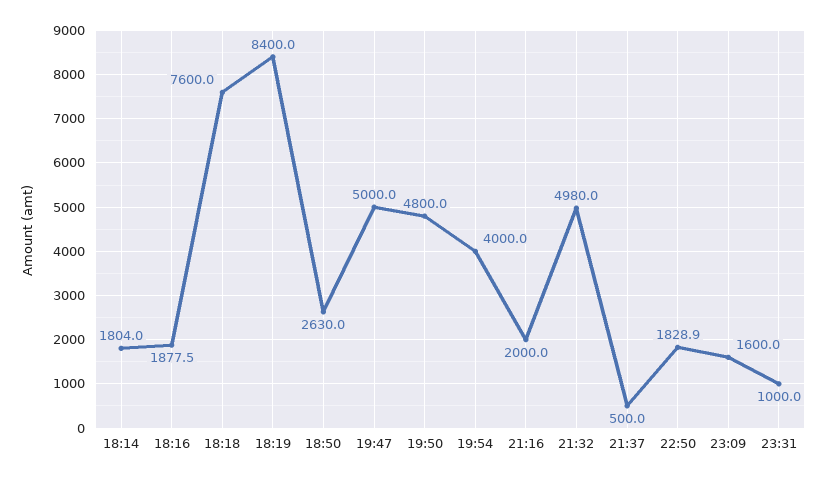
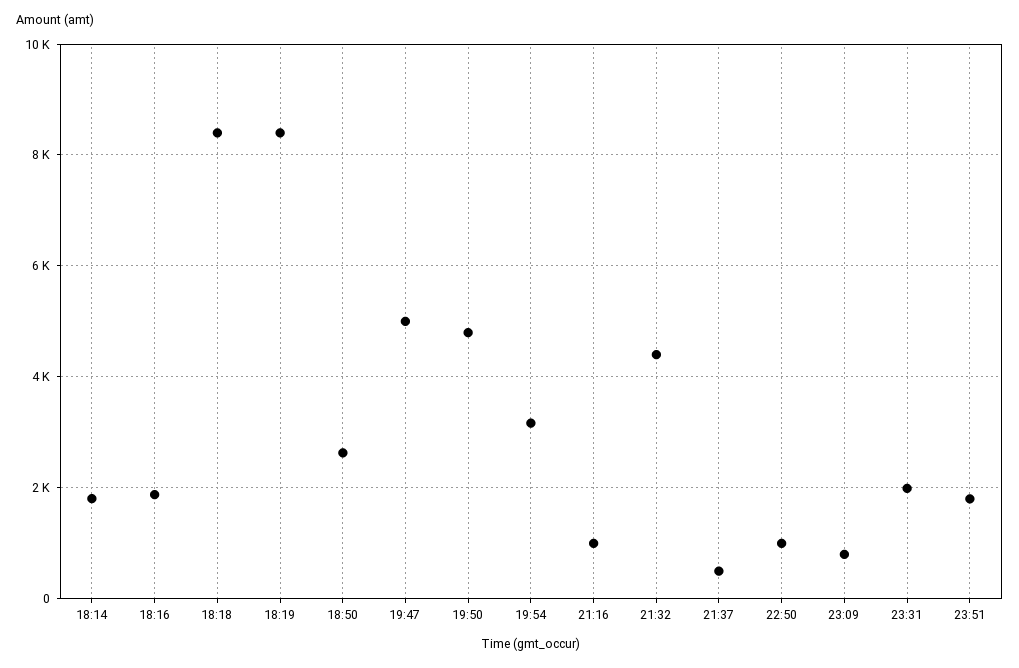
18:18: 7600 -> 8400
19:54: 4000 -> 3200
21:16: 2000 -> 1000
21:32: 4980 -> 4400
22:50: 1828.9 -> 1000
23:09: 1600 -> 800
23:31: 1000 -> 2000
23:51: none -> 1800

